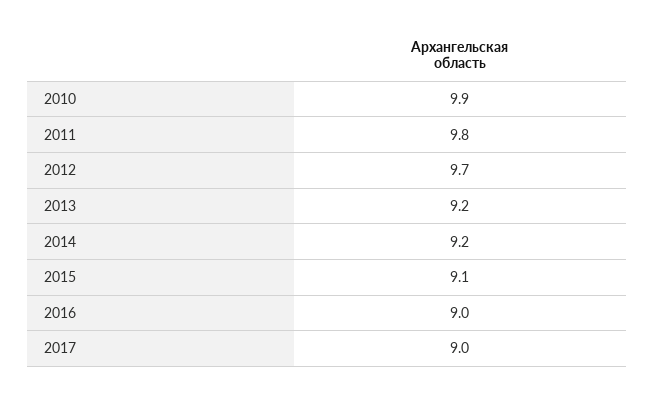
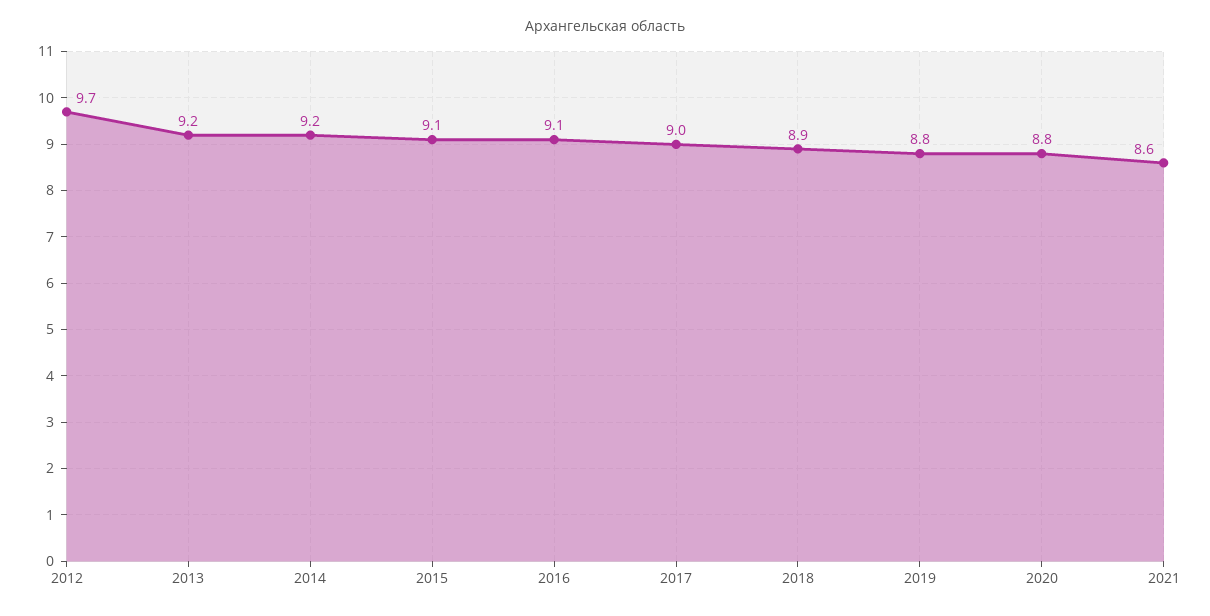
2010: 9.9 -> none
2011: 9.8 -> none
2016: 9 -> 9.1
2018: none -> 8.9
2019: none -> 8.8
2020: none -> 8.8
2021: none -> 8.6

